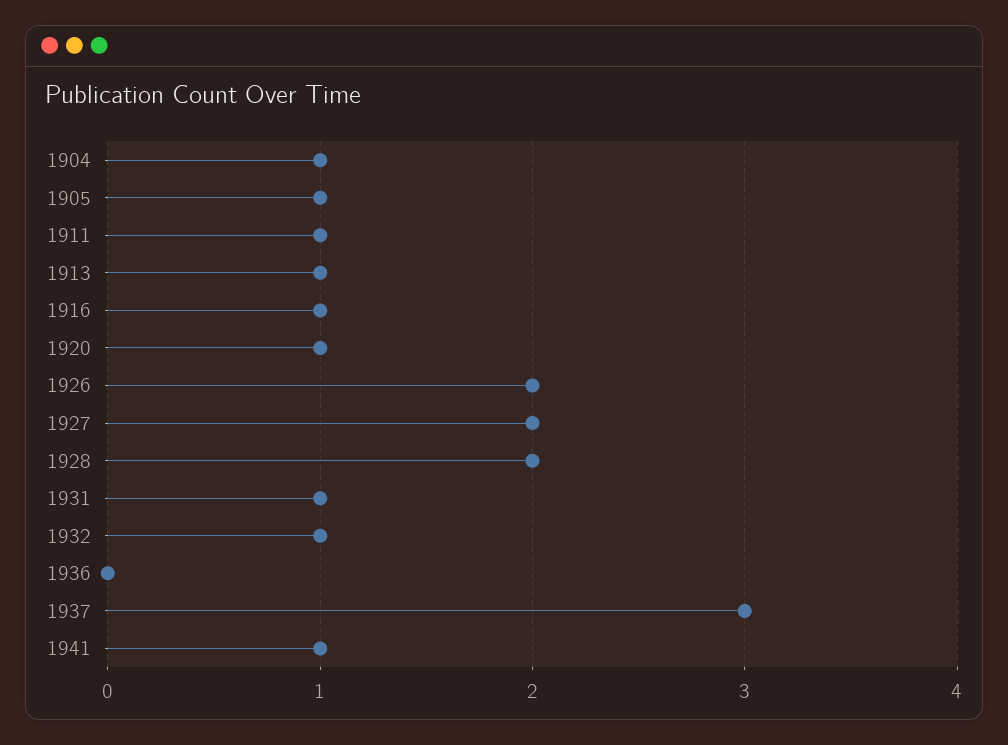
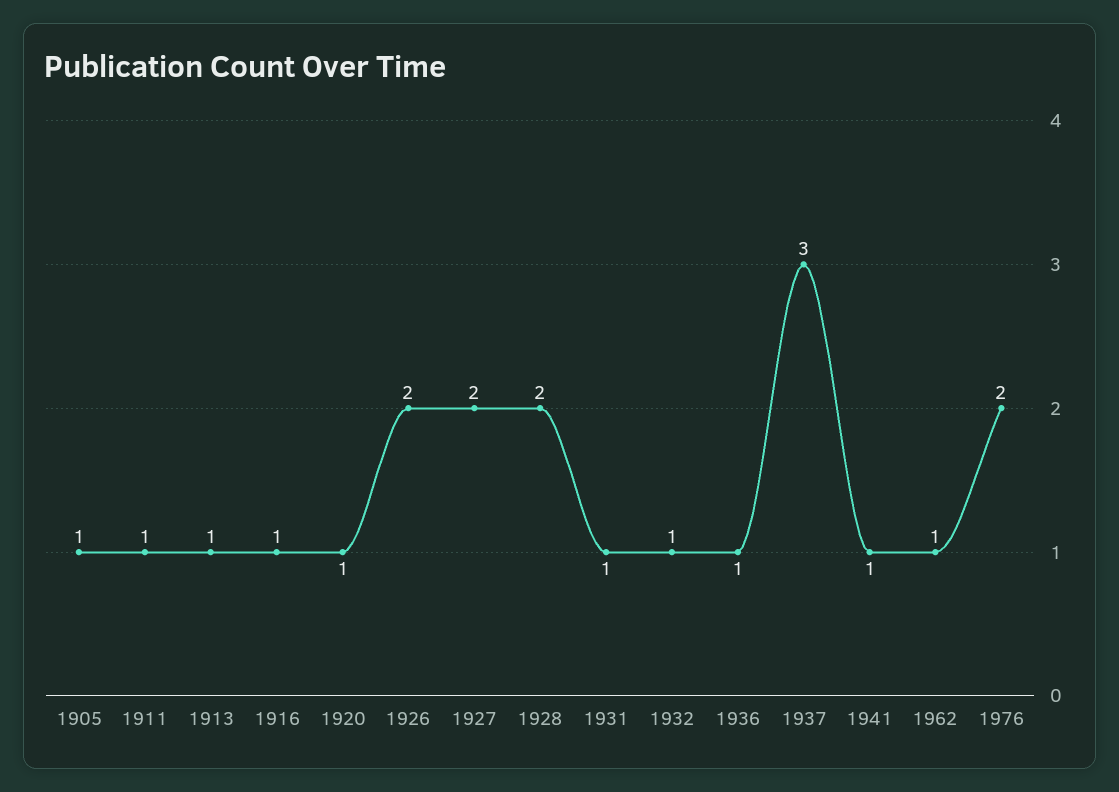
1904: 1 -> none
1936: 0 -> 1
1962: none -> 1
1976: none -> 2

